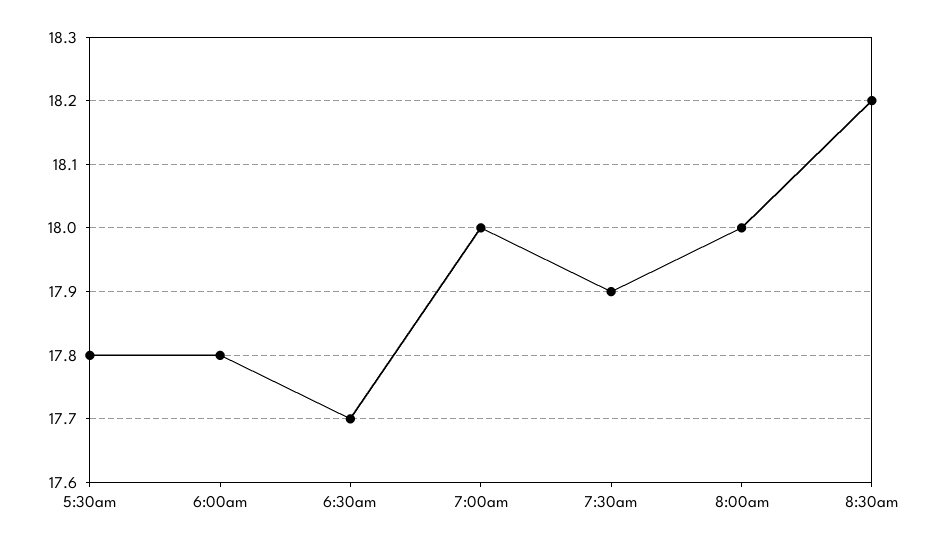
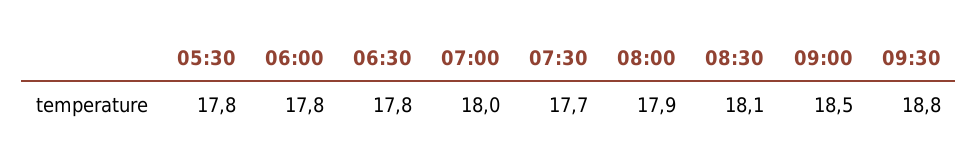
6:30am: 17.7 -> 17.8
7:30am: 17.9 -> 17.7
8:00am: 18 -> 17.9
8:30am: 18.2 -> 18.1
09:00: none -> 18.5
09:30: none -> 18.8

